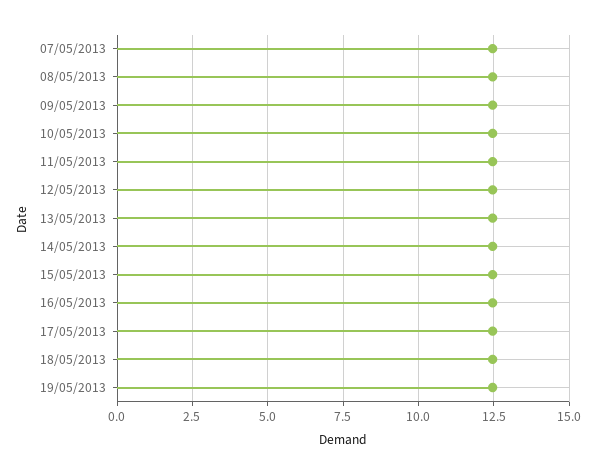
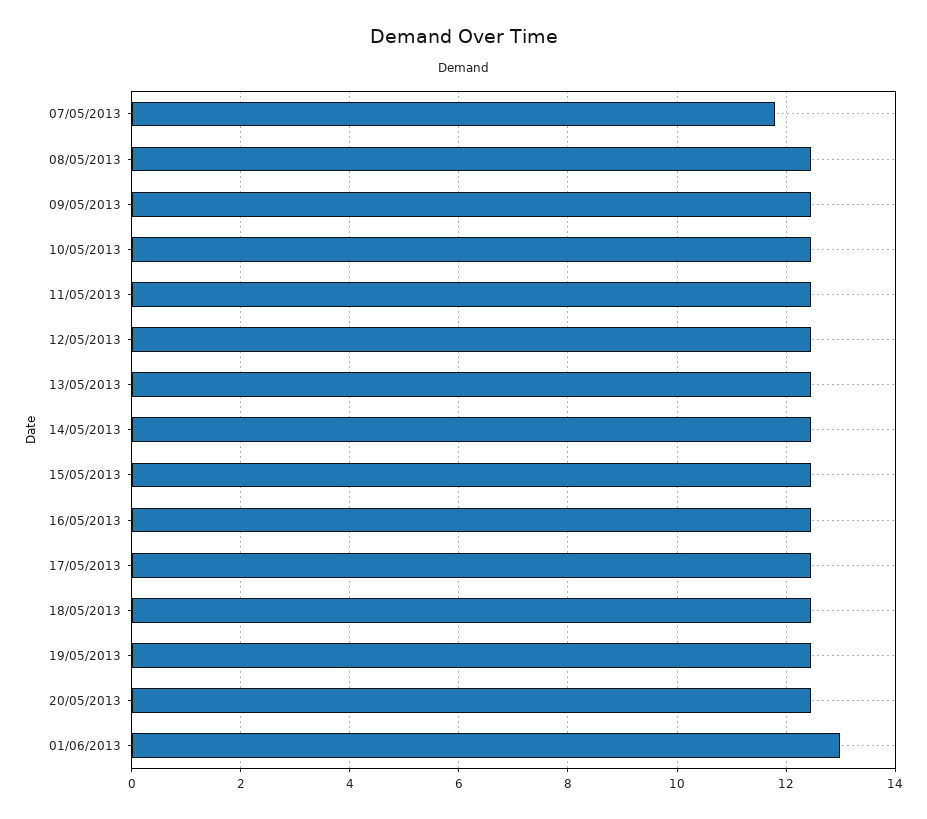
07/05/2013: 12.5 -> 11.8
20/05/2013: none -> 12.4
01/06/2013: none -> 13

